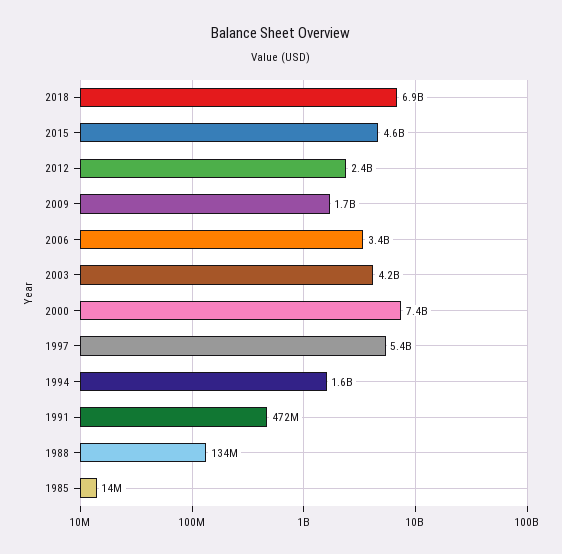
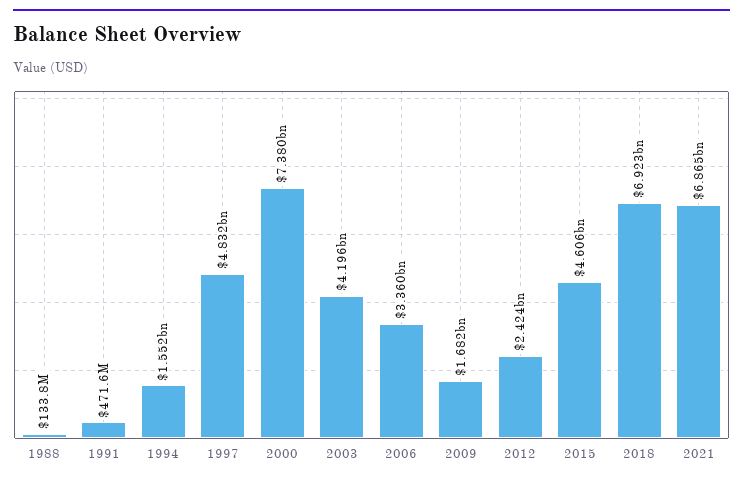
1997: 5400000000 -> 4832000000
1985: 14000000 -> none
2021: none -> 6865000000

